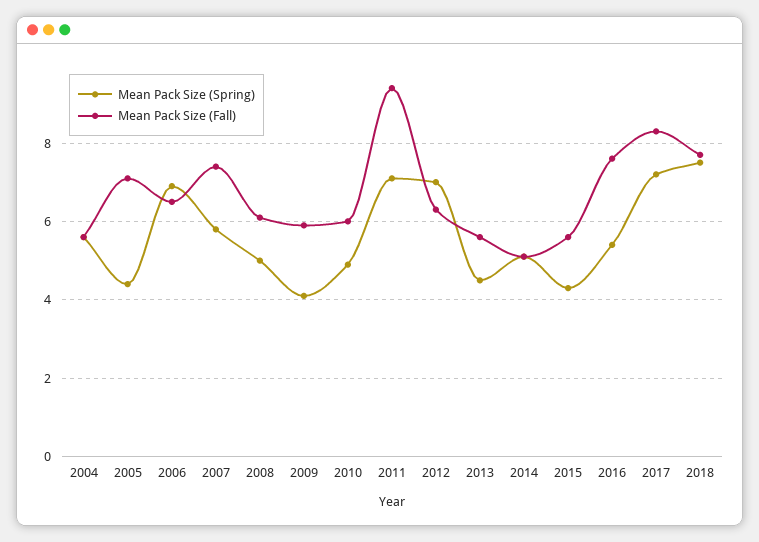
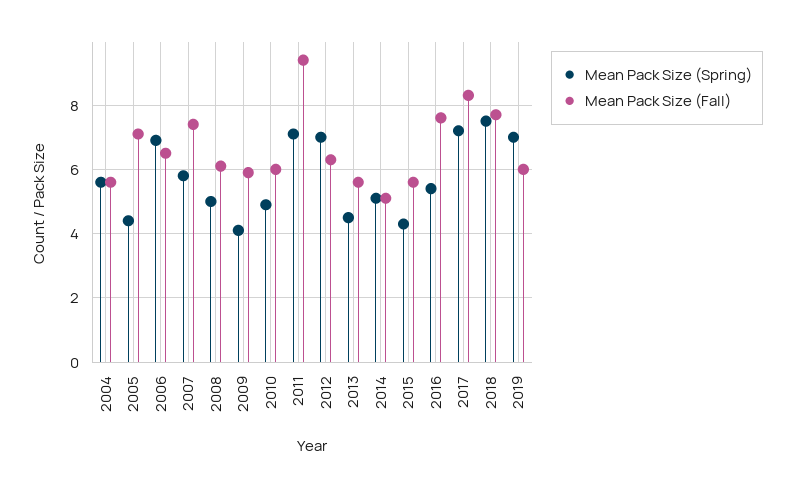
Mean Pack Size (Spring), 2019: none -> 7
Mean Pack Size (Fall), 2019: none -> 6

